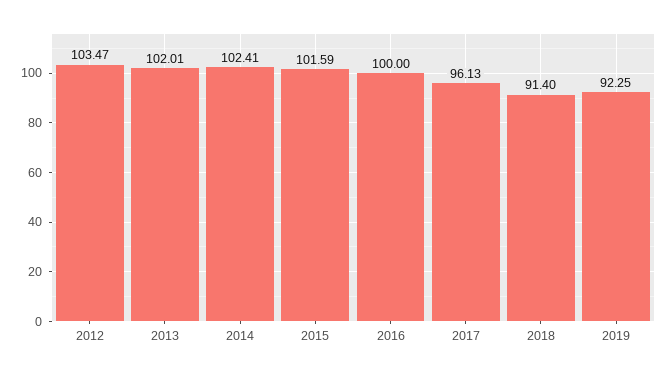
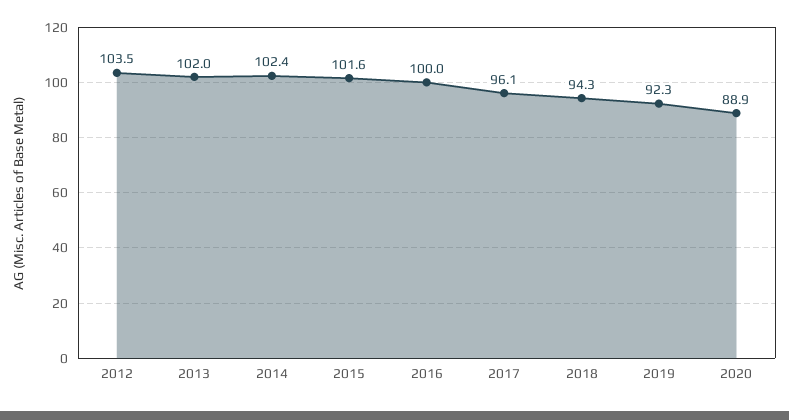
2018: 91.4 -> 94.3
2020: none -> 88.9

